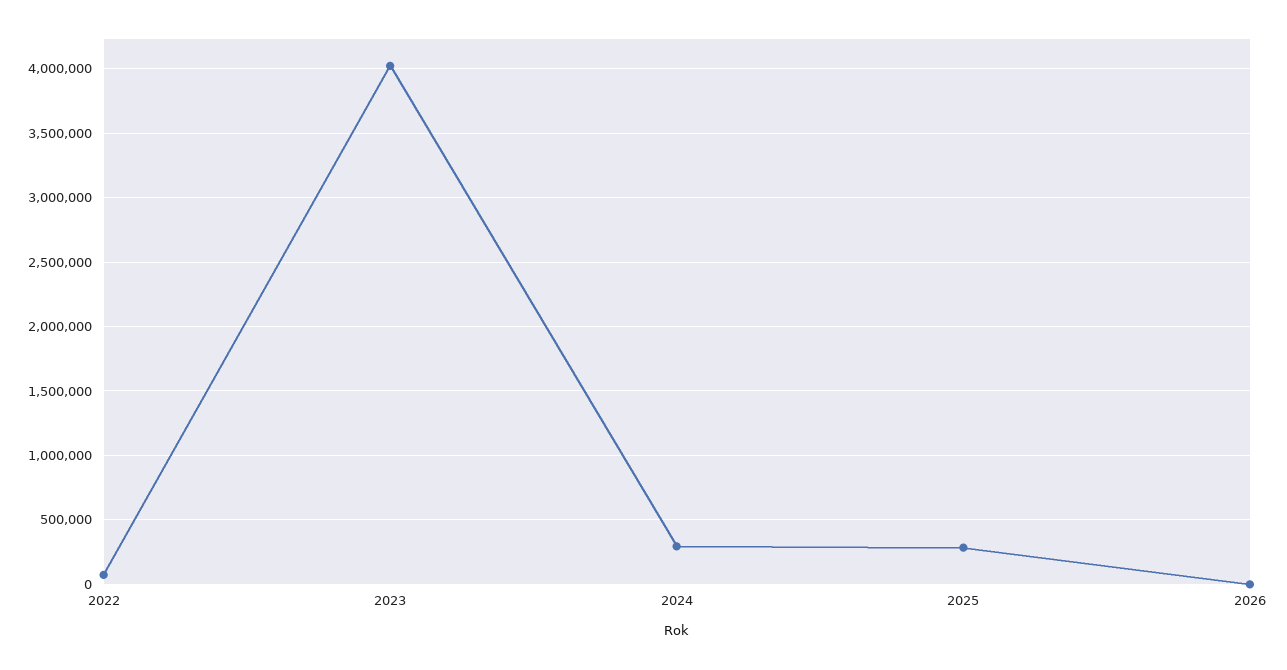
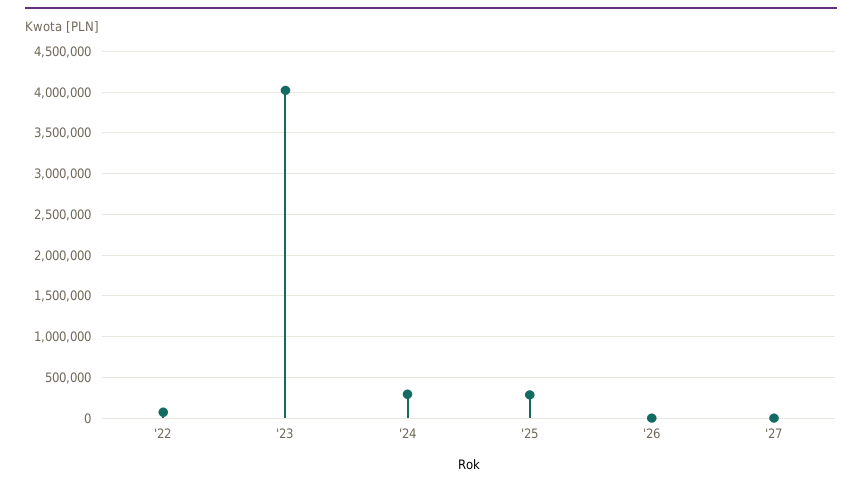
'27: none -> 0

